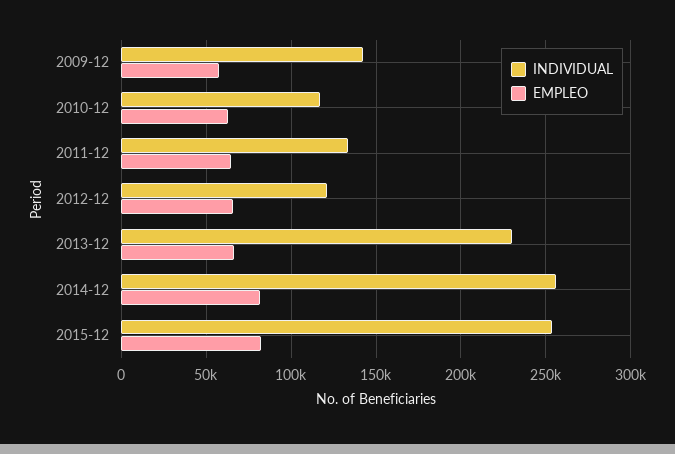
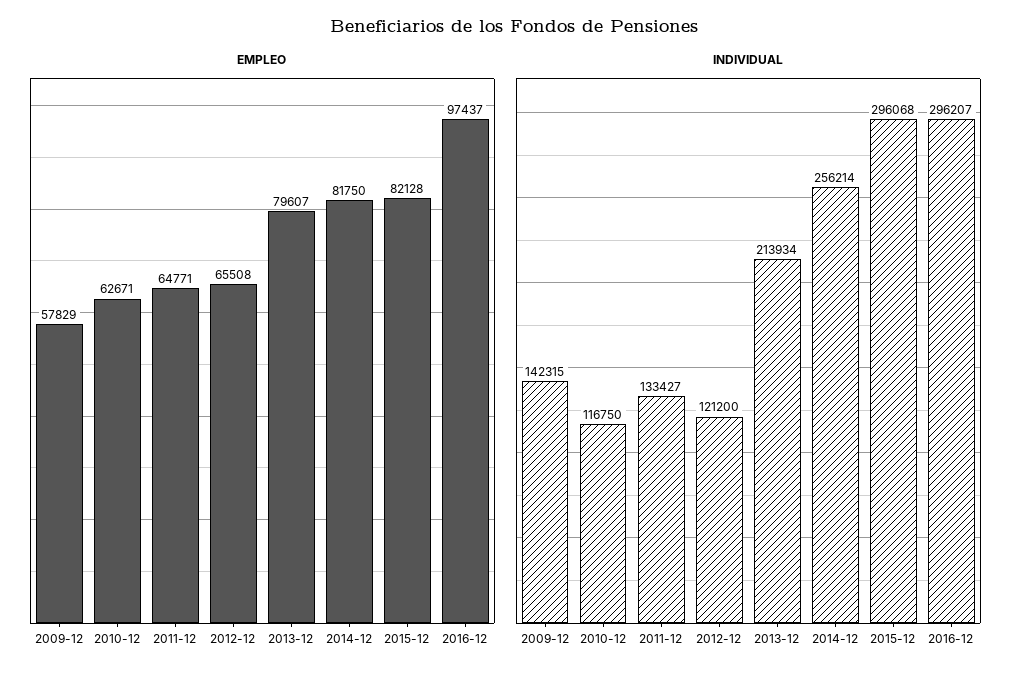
INDIVIDUAL, 2013-12: 230000 -> 213934
EMPLEO, 2013-12: 65000 -> 79607
INDIVIDUAL, 2015-12: 255000 -> 296068
EMPLEO, 2016-12: none -> 97437
INDIVIDUAL, 2016-12: none -> 296207

